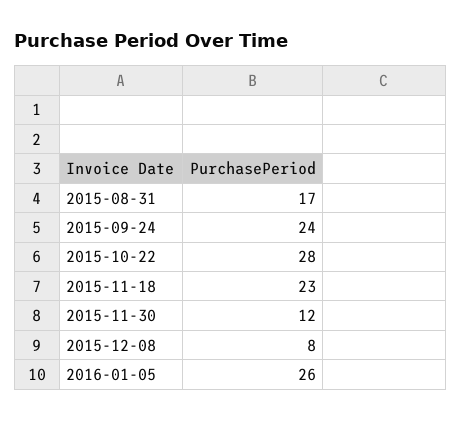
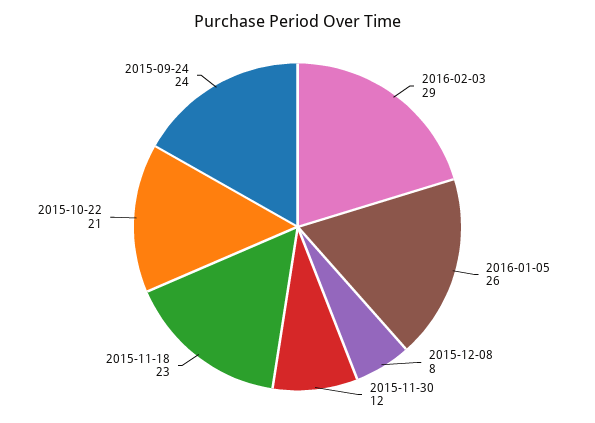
2015-08-31: 17 -> none
2015-10-22: 28 -> 21
2016-02-03: none -> 29

